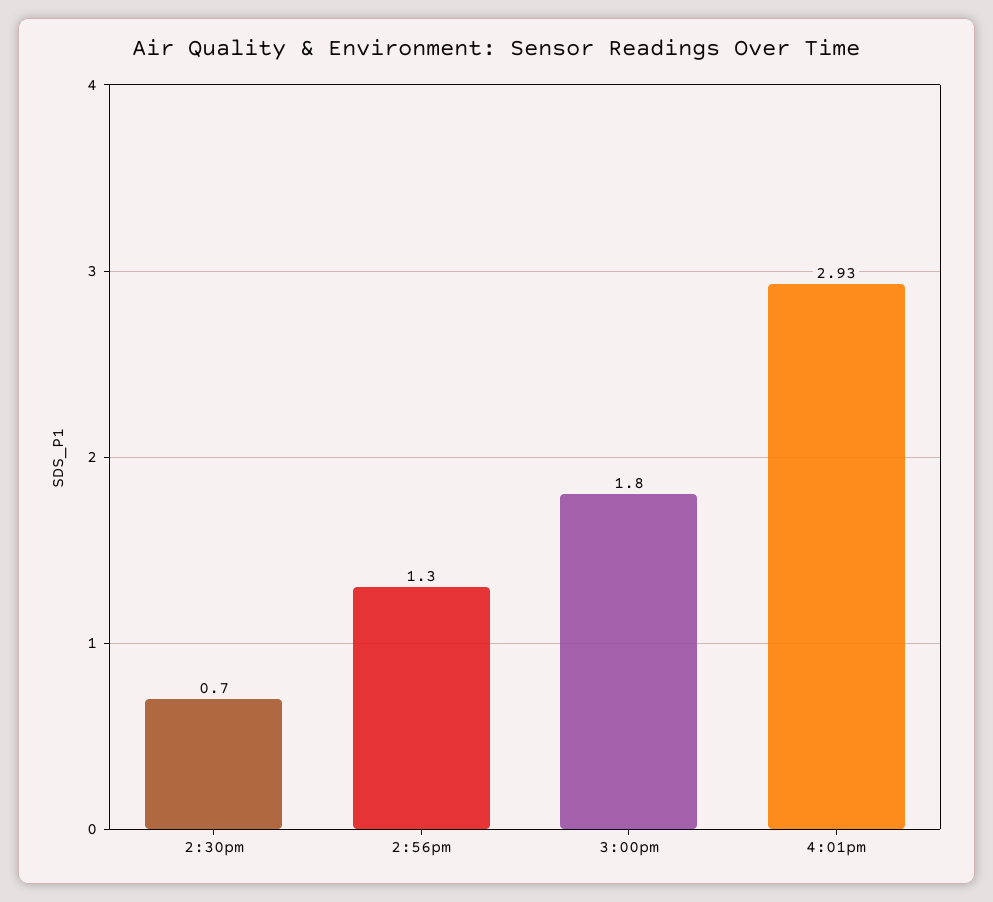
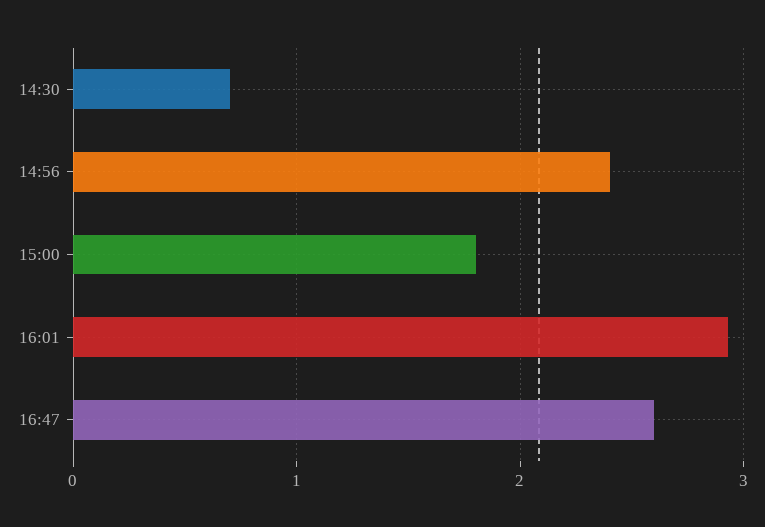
2:56pm: 1.3 -> 2.4
16:47: none -> 2.6

